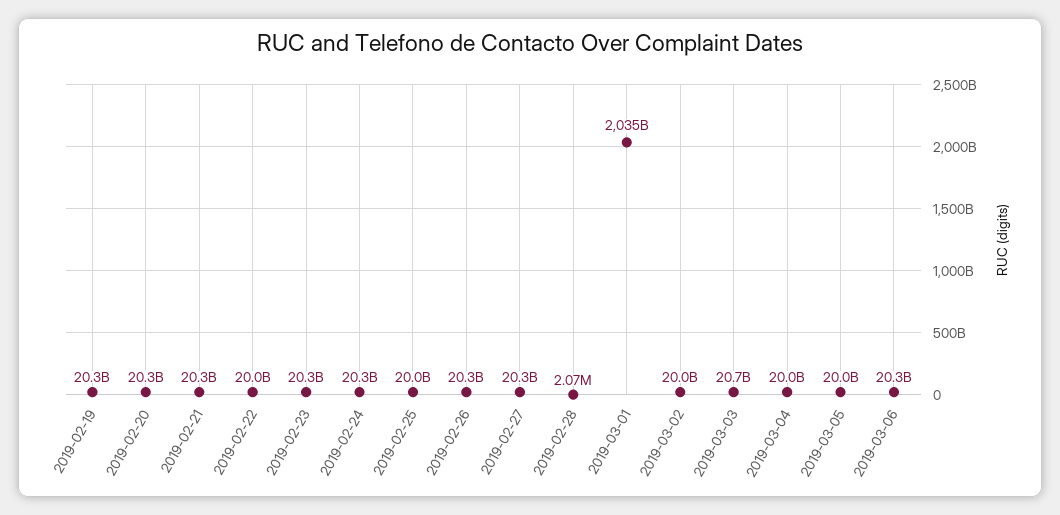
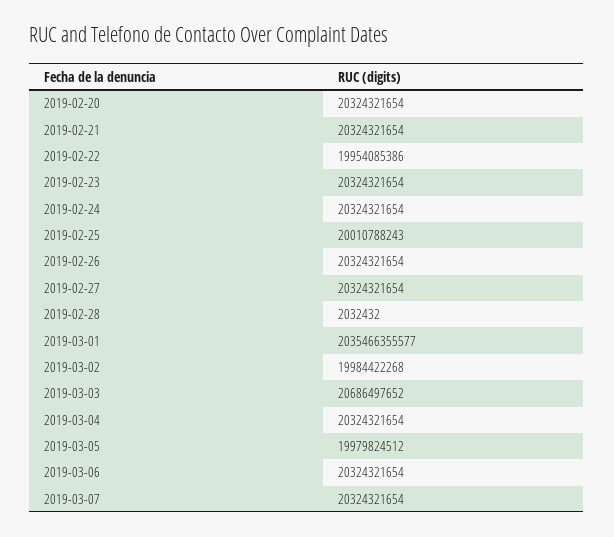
2019-02-19: 20300000000 -> none
2019-02-28: 2070000 -> 2032432
2019-03-04: 20000000000 -> 20324321654
2019-03-07: none -> 20324321654

